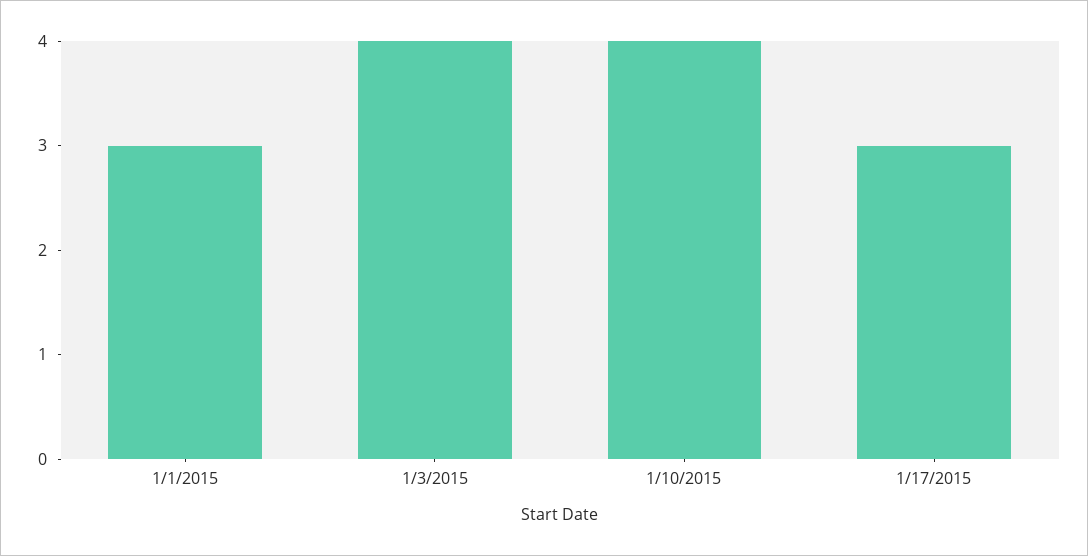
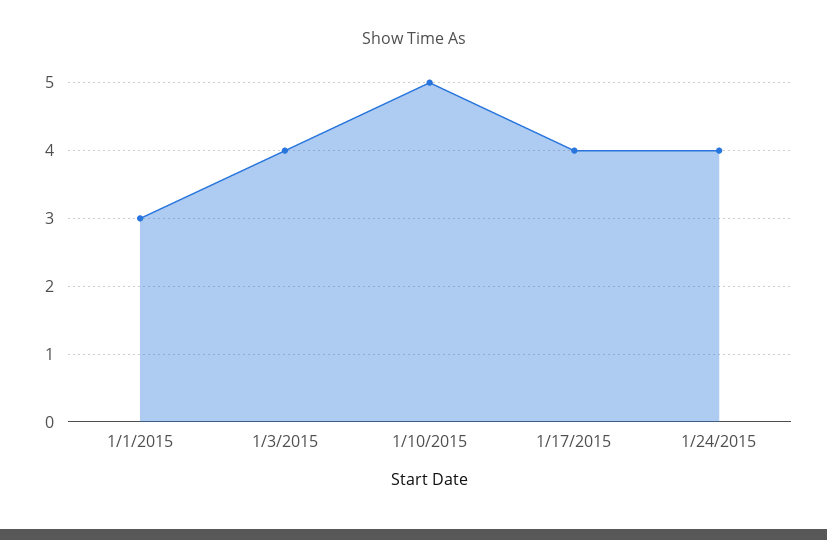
1/10/2015: 4 -> 5
1/17/2015: 3 -> 4
1/24/2015: none -> 4

